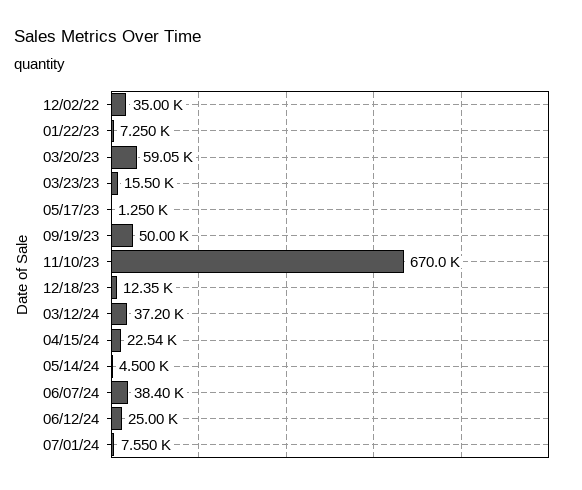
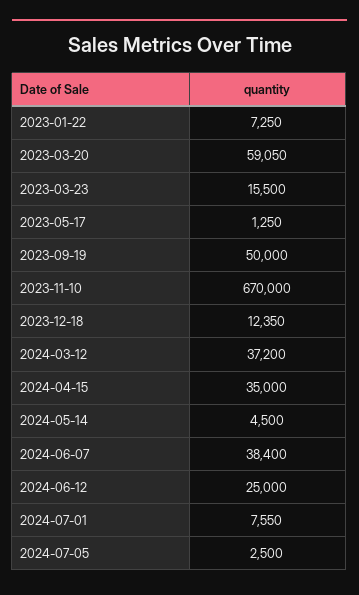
12/02/22: 35000 -> none
04/15/24: 22540 -> 35000
2024-07-05: none -> 2500

